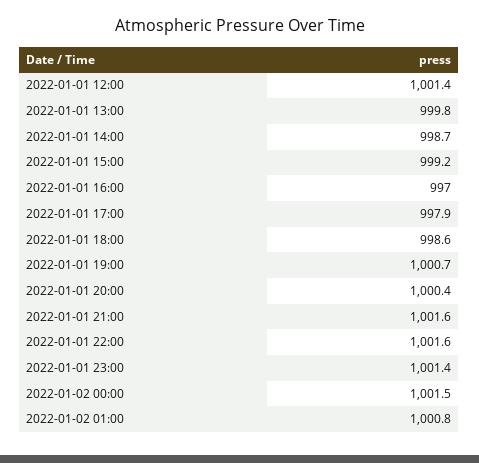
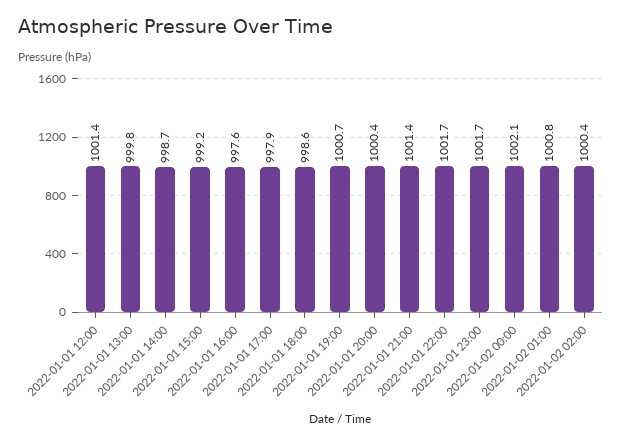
2022-01-01 16:00: 997 -> 997.6
2022-01-01 21:00: 1001.6 -> 1001.4
2022-01-01 22:00: 1001.6 -> 1001.7
2022-01-01 23:00: 1001.4 -> 1001.7
2022-01-02 00:00: 1001.5 -> 1002.1
2022-01-02 02:00: none -> 1000.4

